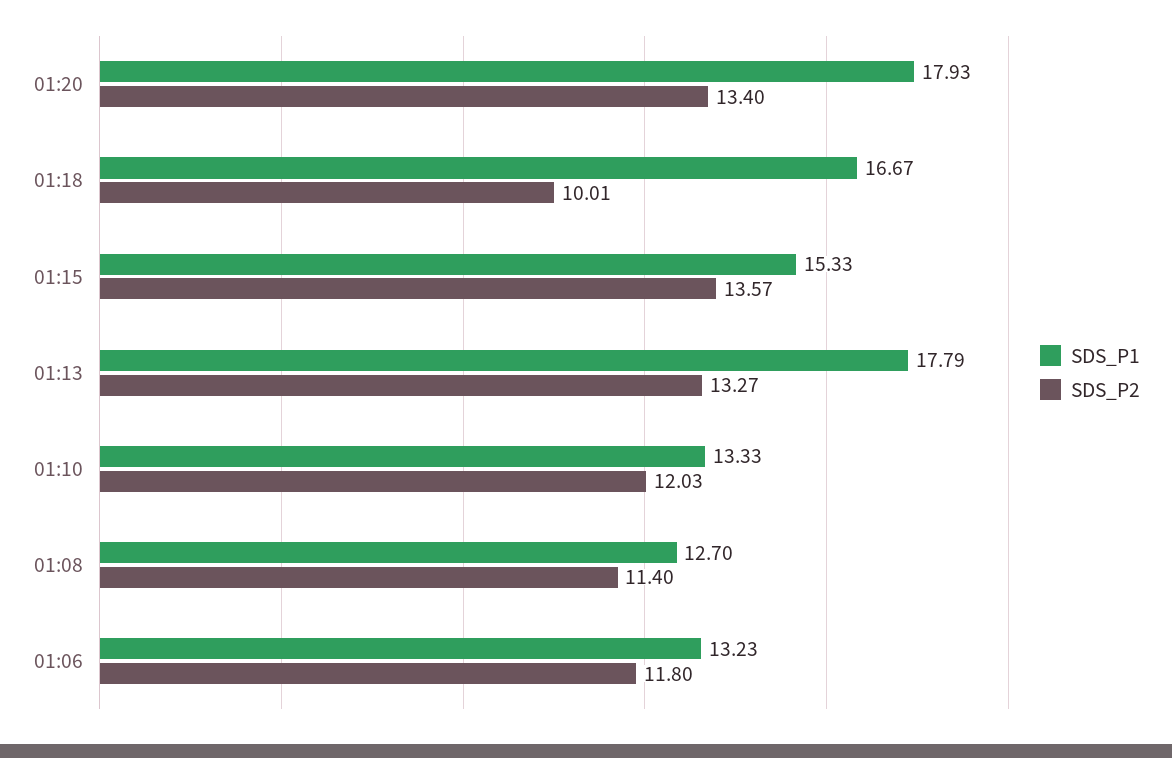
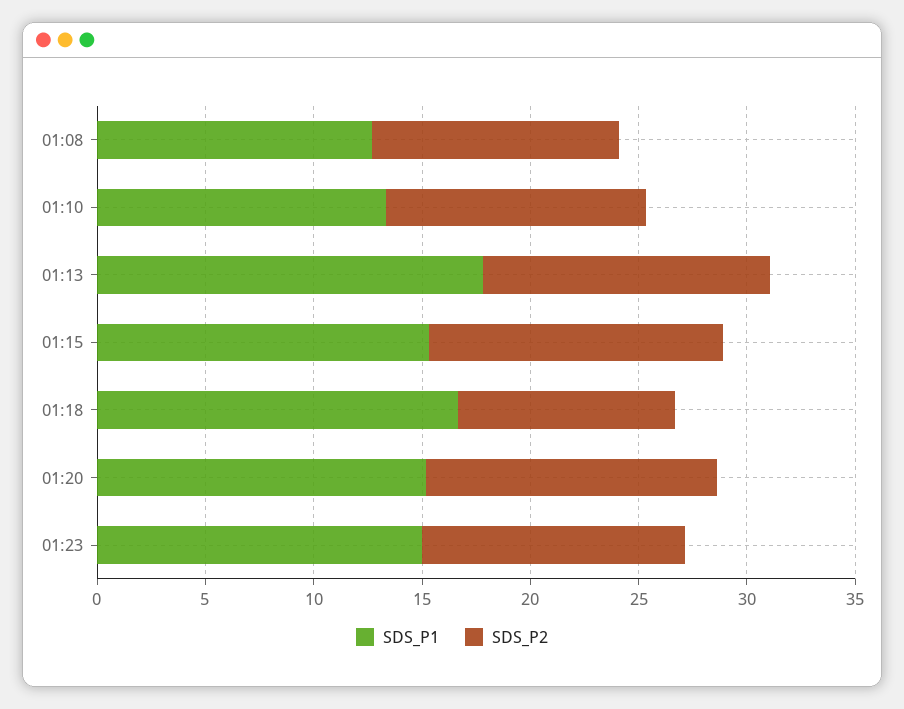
SDS_P1, 01:20: 17.93 -> 15
SDS_P1, 01:06: 13.23 -> none
SDS_P2, 01:06: 11.8 -> none
SDS_P1, 01:23: none -> 15
SDS_P2, 01:23: none -> 12

